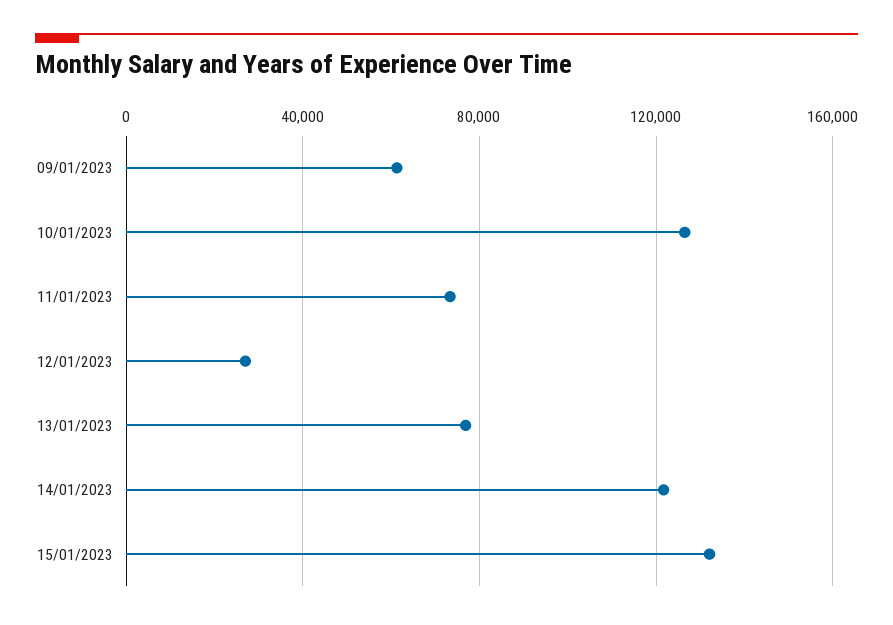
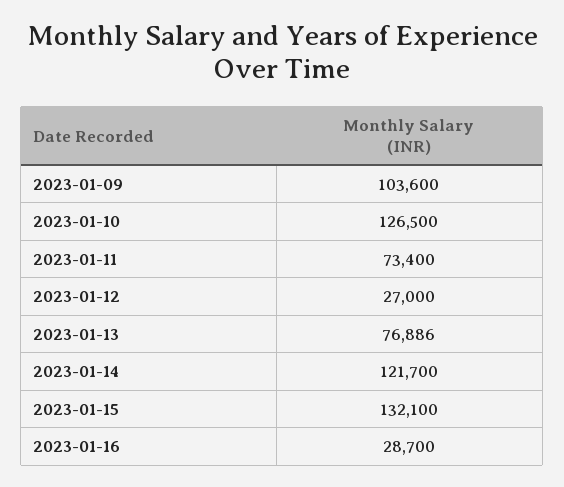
09/01/2023: 60000 -> 103600
2023-01-16: none -> 28700

